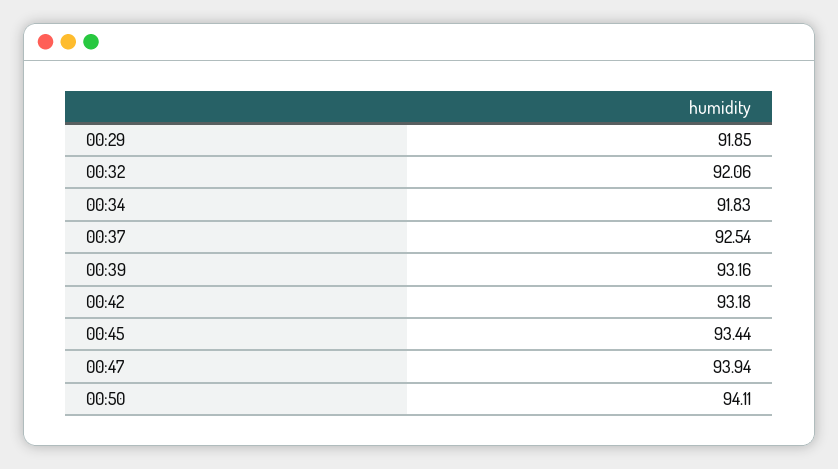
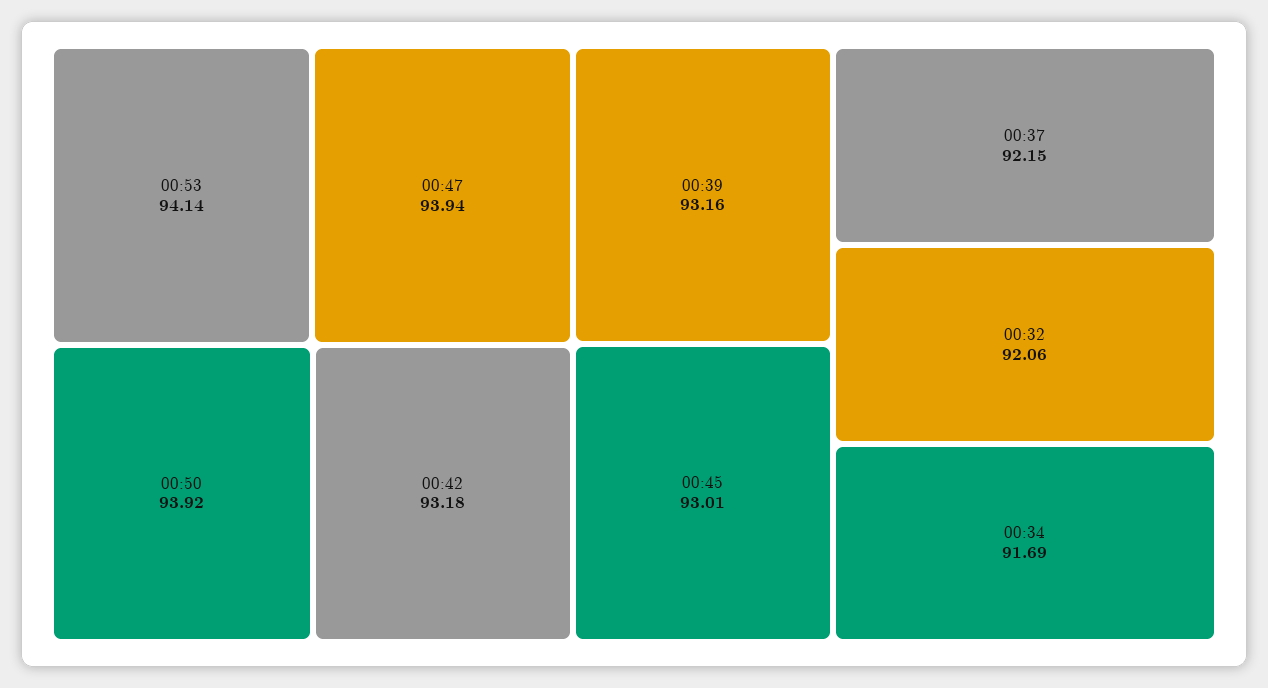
00:29: 91.85 -> none
00:34: 91.83 -> 91.69
00:37: 92.54 -> 92.15
00:45: 93.44 -> 93.01
00:50: 94.11 -> 93.92
00:53: none -> 94.14

